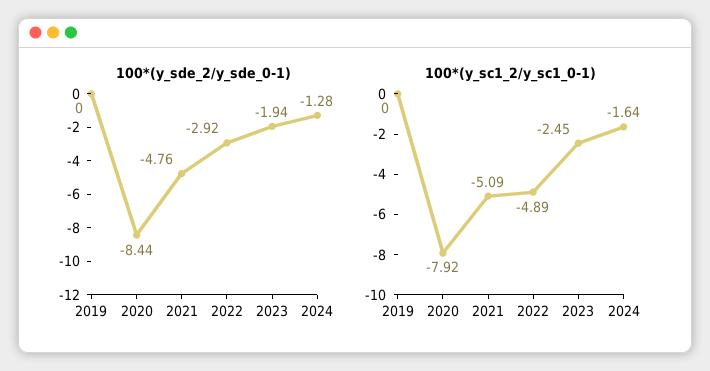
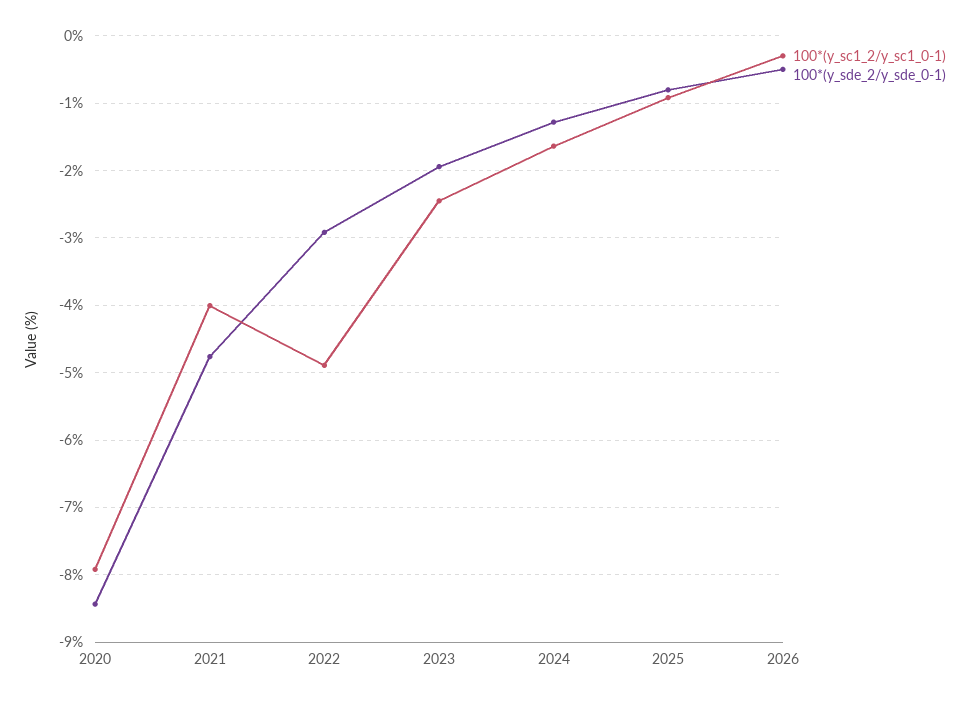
100*(y_sde_2/y_sde_0-1), 2019: 0 -> none
100*(y_sc1_2/y_sc1_0-1), 2019: 0 -> none
100*(y_sc1_2/y_sc1_0-1), 2021: -5.09 -> -4
100*(y_sc1_2/y_sc1_0-1), 2025: none -> -0.9
100*(y_sde_2/y_sde_0-1), 2025: none -> -0.8
100*(y_sc1_2/y_sc1_0-1), 2026: none -> -0.3
100*(y_sde_2/y_sde_0-1), 2026: none -> -0.5

